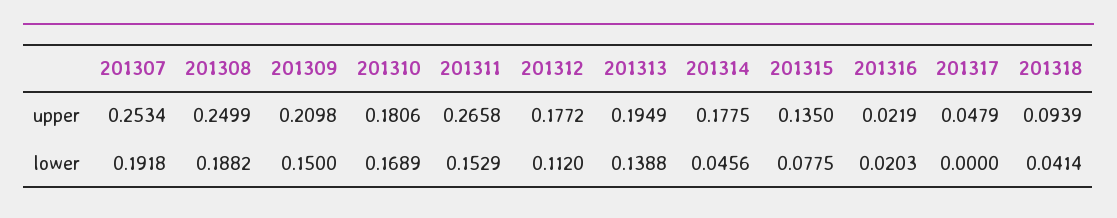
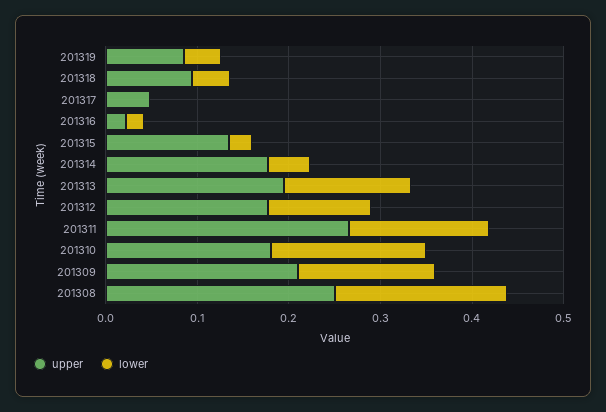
upper, 201307: 0.2534 -> none
lower, 201307: 0.1918 -> none
lower, 201315: 0.0775 -> 0.02
upper, 201319: none -> 0.08
lower, 201319: none -> 0.04

